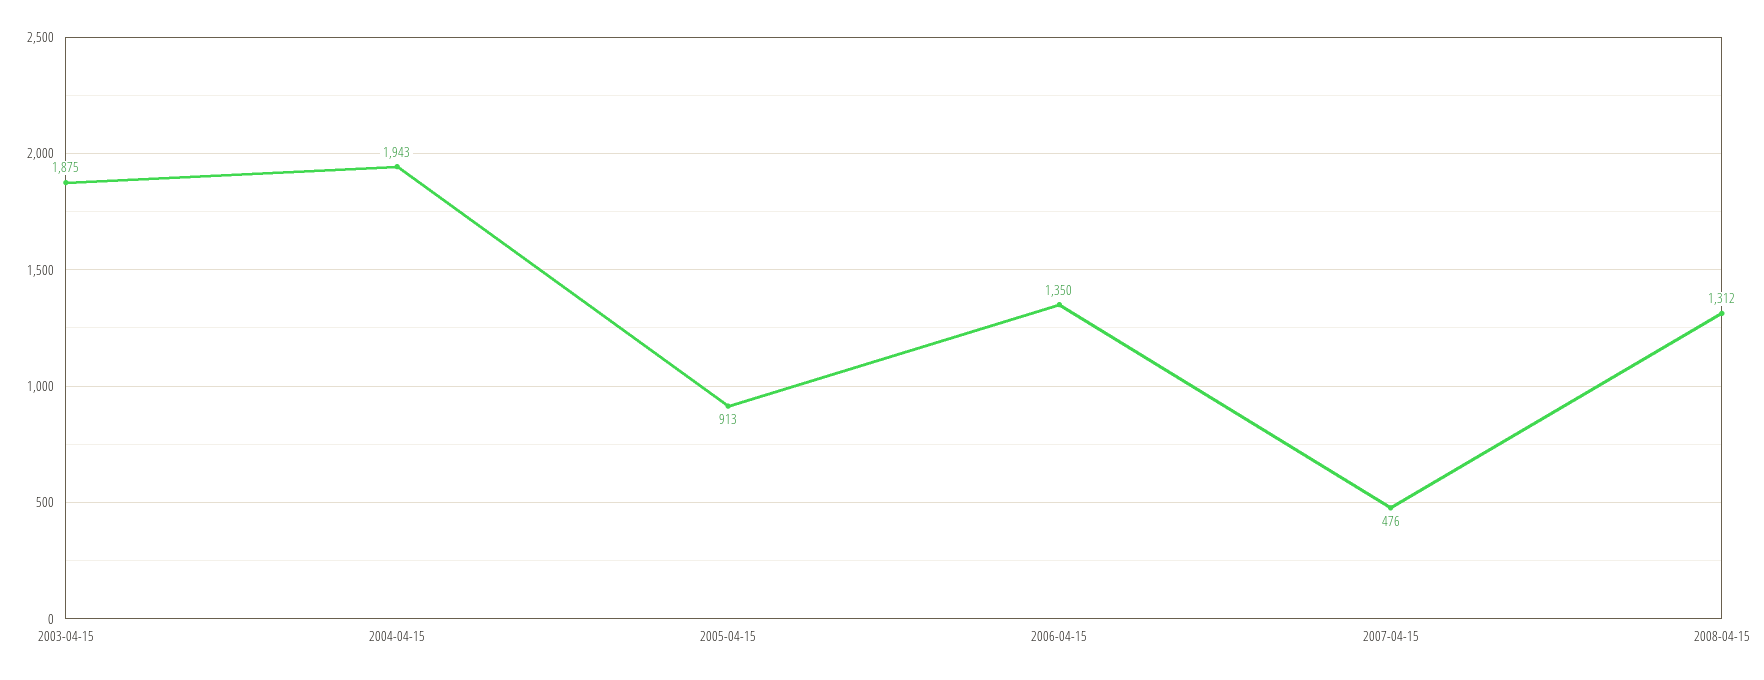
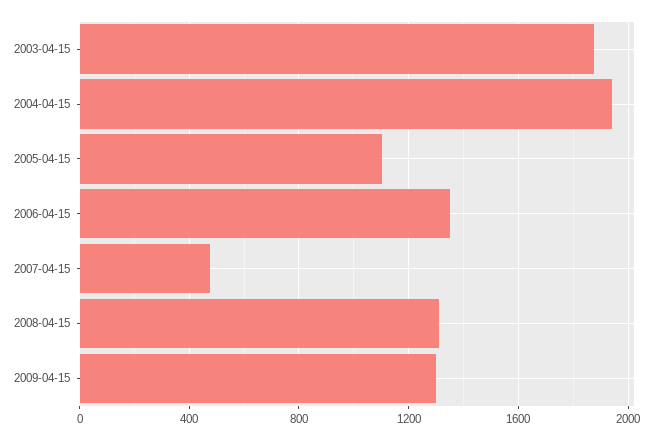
2005-04-15: 913 -> 1100
2009-04-15: none -> 1300

